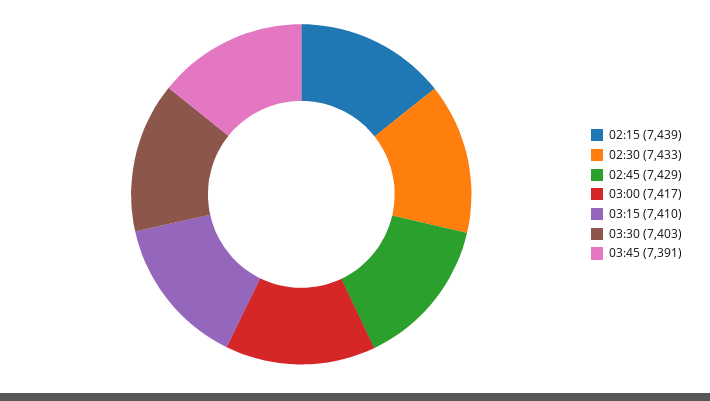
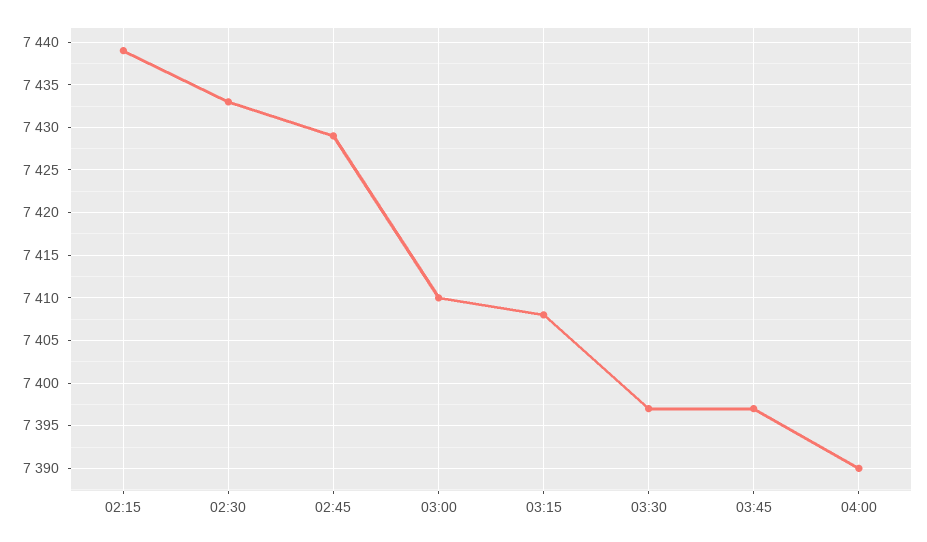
03:00: 7417 -> 7410
03:15: 7410 -> 7408
03:30: 7403 -> 7397
03:45: 7391 -> 7397
04:00: none -> 7390

